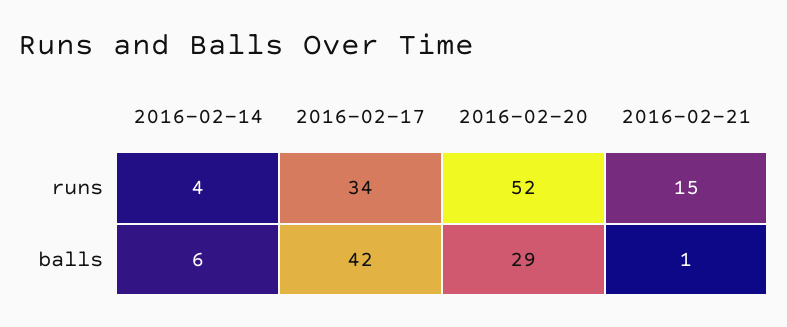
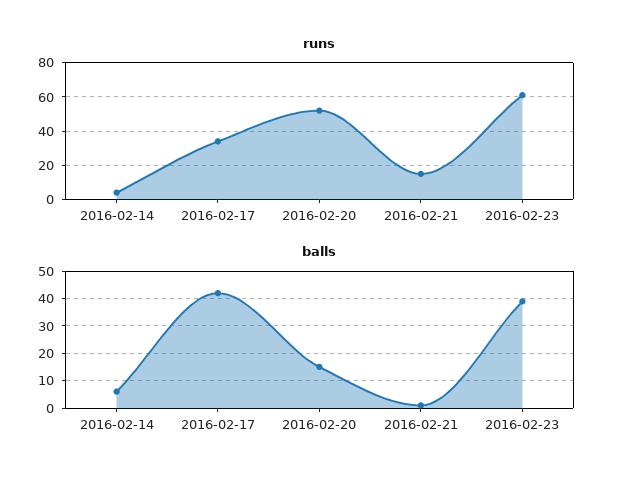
balls, 2016-02-20: 29 -> 15
runs, 2016-02-23: none -> 60
balls, 2016-02-23: none -> 40

